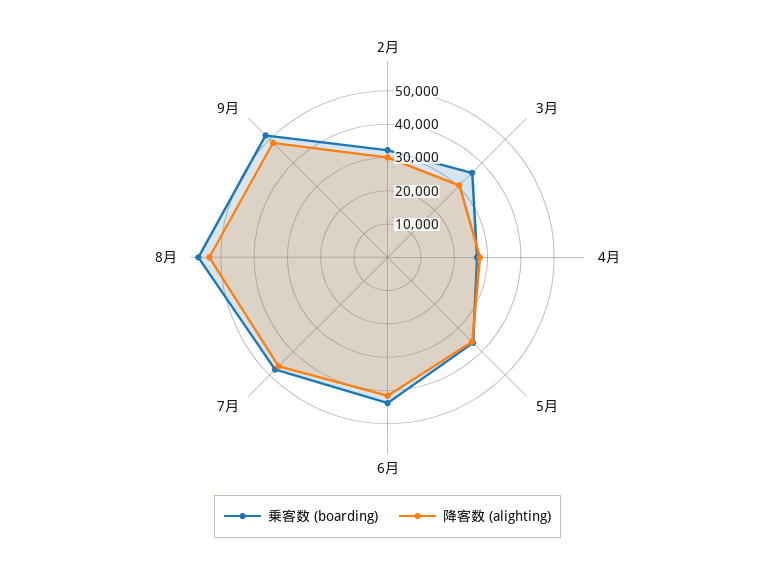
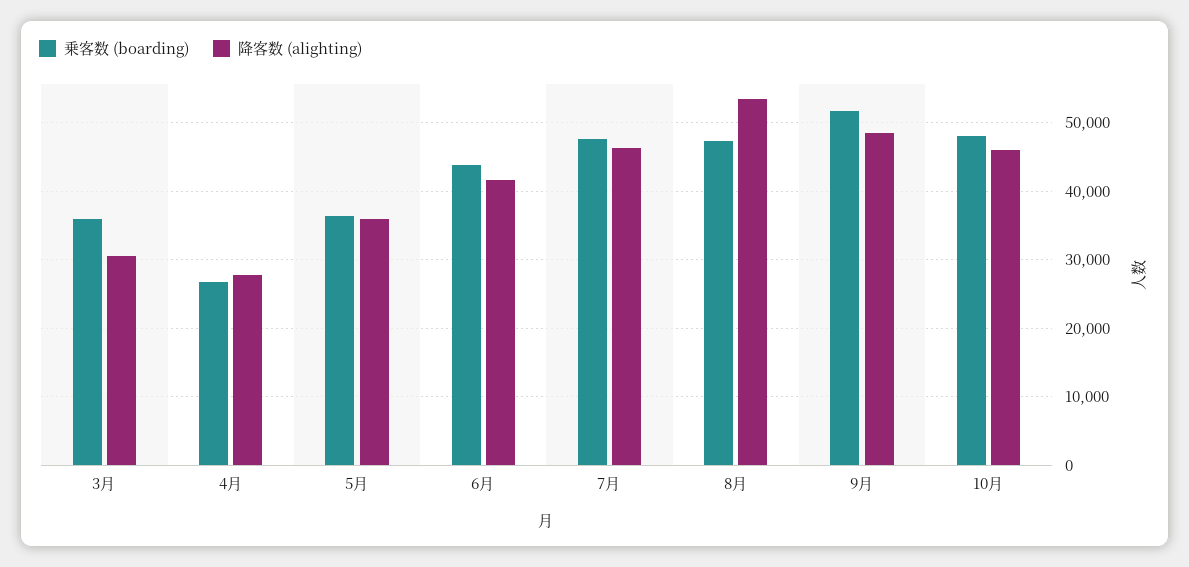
乗客数 (boarding), 2月: 32500 -> none
降客数 (alighting), 2月: 30000 -> none
乗客数 (boarding), 8月: 57500 -> 47000
乗客数 (boarding), 10月: none -> 48000
降客数 (alighting), 10月: none -> 46000

